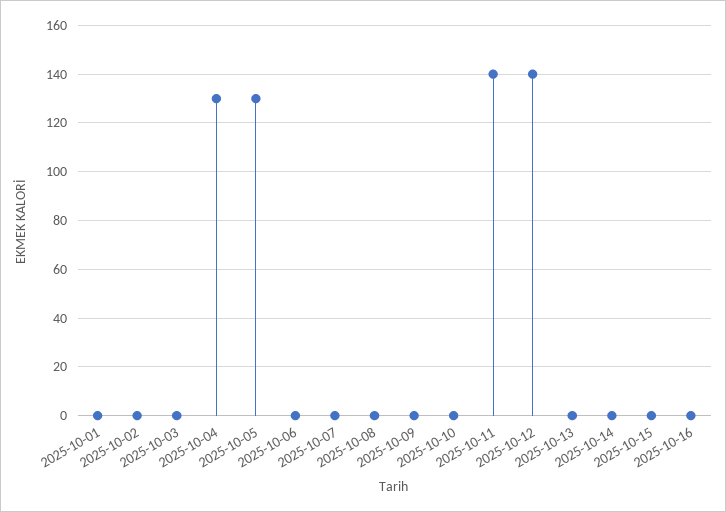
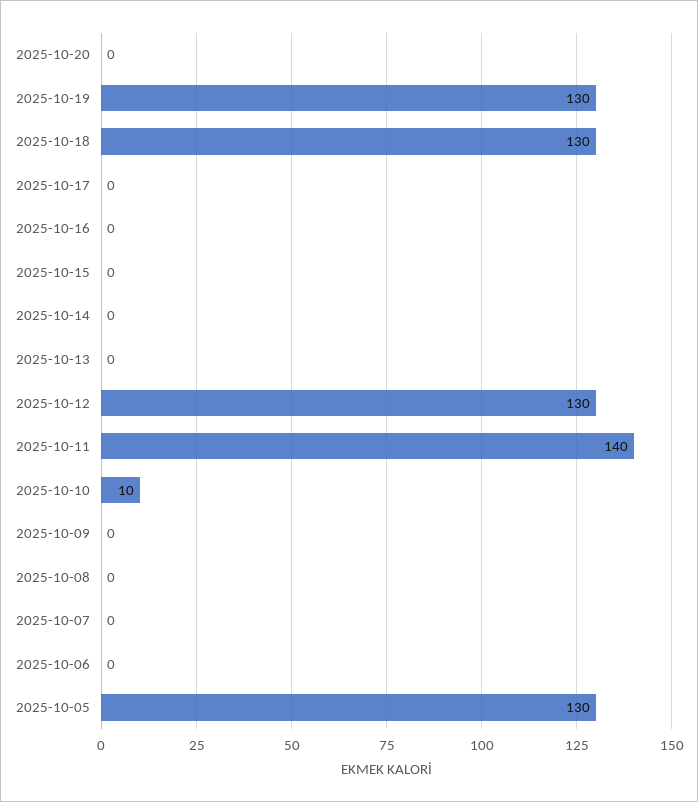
2025-10-01: 0 -> none
2025-10-02: 0 -> none
2025-10-03: 0 -> none
2025-10-04: 130 -> none
2025-10-10: 0 -> 10
2025-10-12: 140 -> 130
2025-10-20: none -> 0
2025-10-19: none -> 130
2025-10-18: none -> 130
2025-10-17: none -> 0

